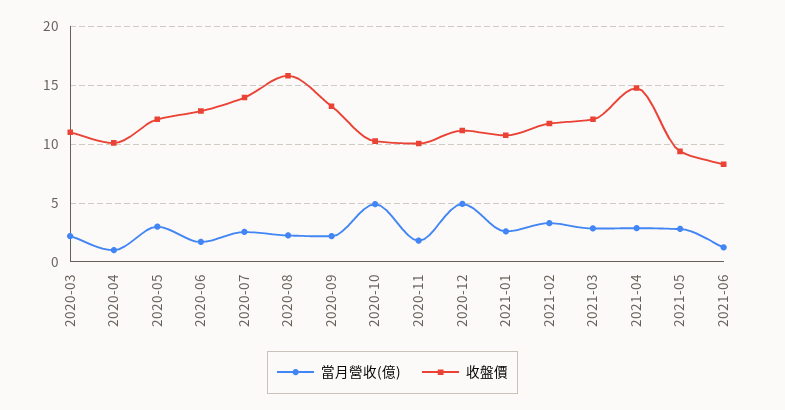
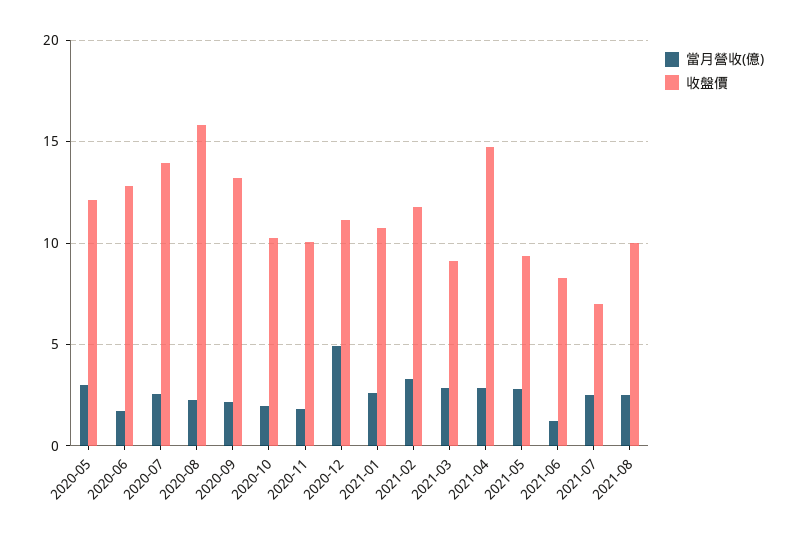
當月營收(億), 2020-03: 2 -> none
收盤價, 2020-03: 11 -> none
當月營收(億), 2020-04: 1 -> none
收盤價, 2020-04: 10 -> none
當月營收(億), 2020-10: 5 -> 2
收盤價, 2021-03: 12 -> 9
當月營收(億), 2021-07: none -> 2.5
收盤價, 2021-07: none -> 7
當月營收(億), 2021-08: none -> 2.5
收盤價, 2021-08: none -> 10

